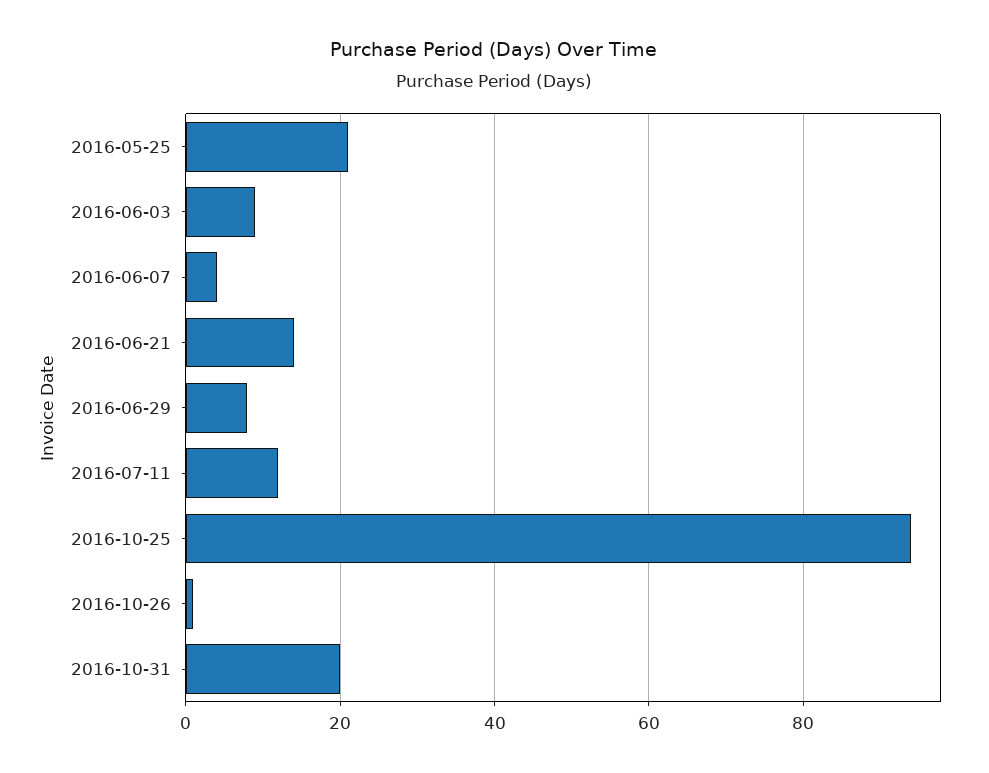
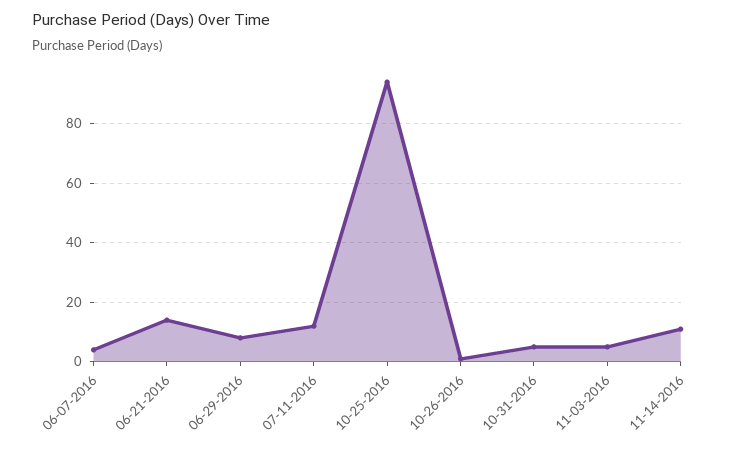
2016-05-25: 20 -> none
2016-06-03: 10 -> none
2016-10-31: 20 -> 5
11-03-2016: none -> 5
11-14-2016: none -> 10

